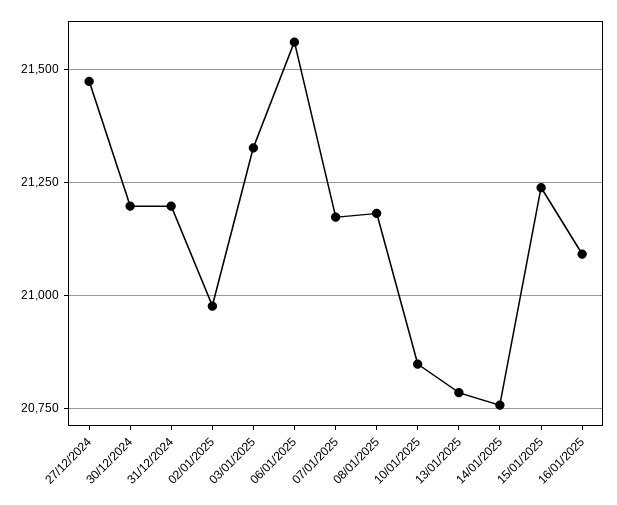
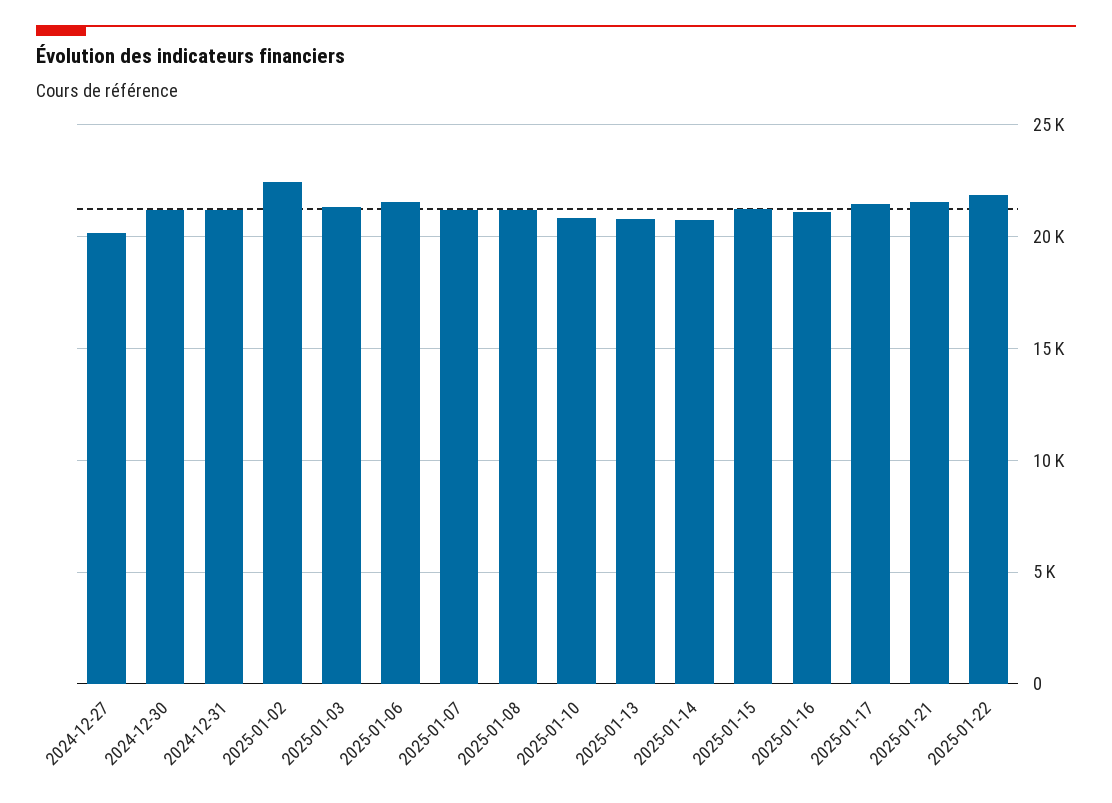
27/12/2024: 21475 -> 20000
02/01/2025: 20975 -> 22500
2025-01-17: none -> 21500
2025-01-21: none -> 21500
2025-01-22: none -> 22000

